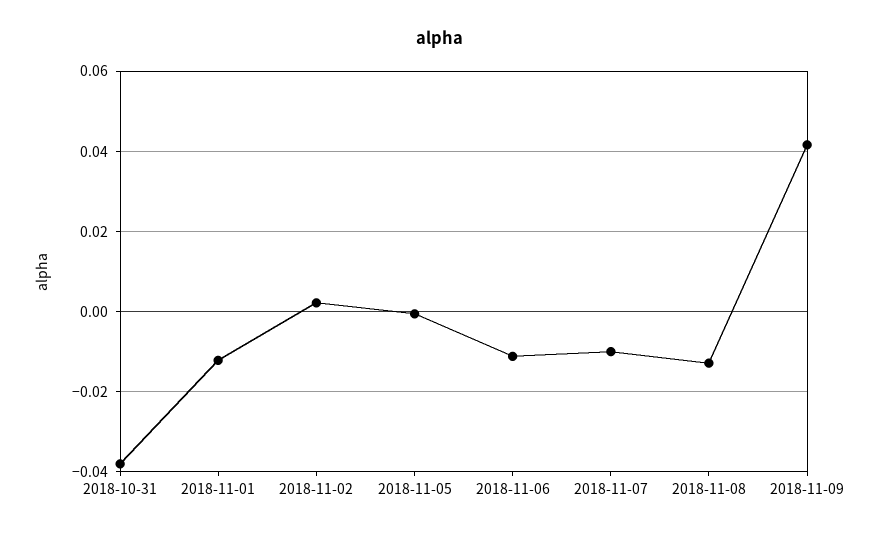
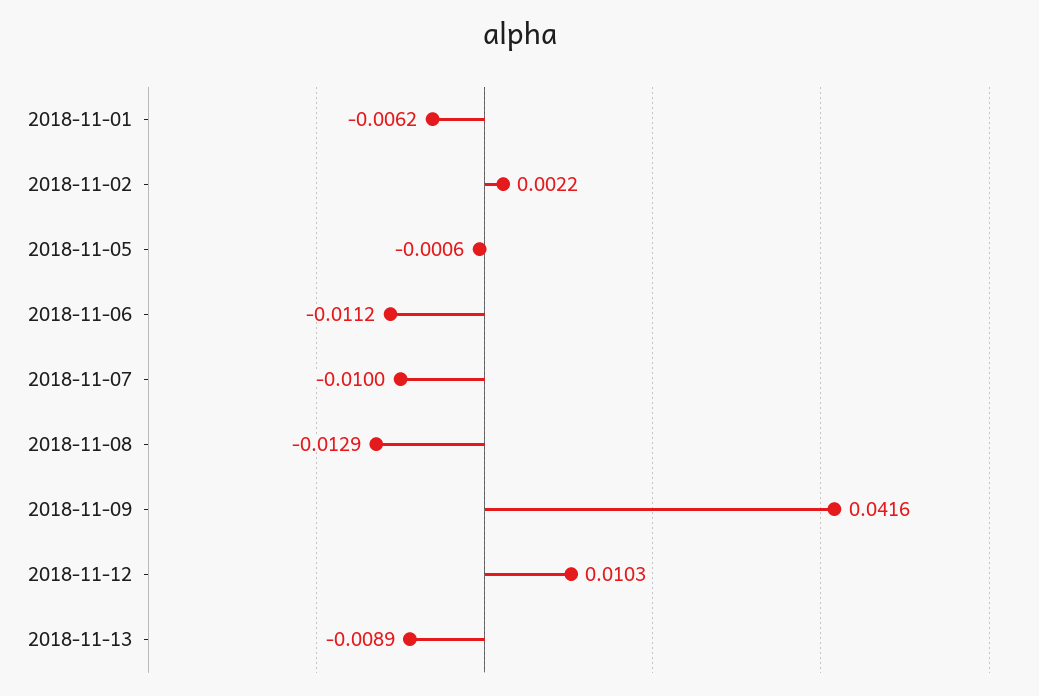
2018-10-31: -0.038 -> none
2018-11-01: -0.012 -> -0.0062
2018-11-12: none -> 0.0103
2018-11-13: none -> -0.0089

